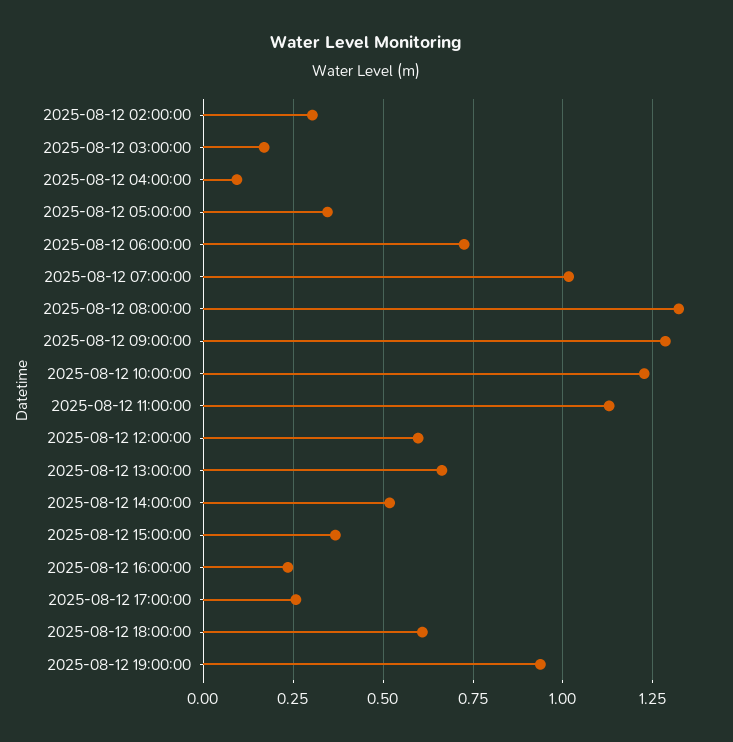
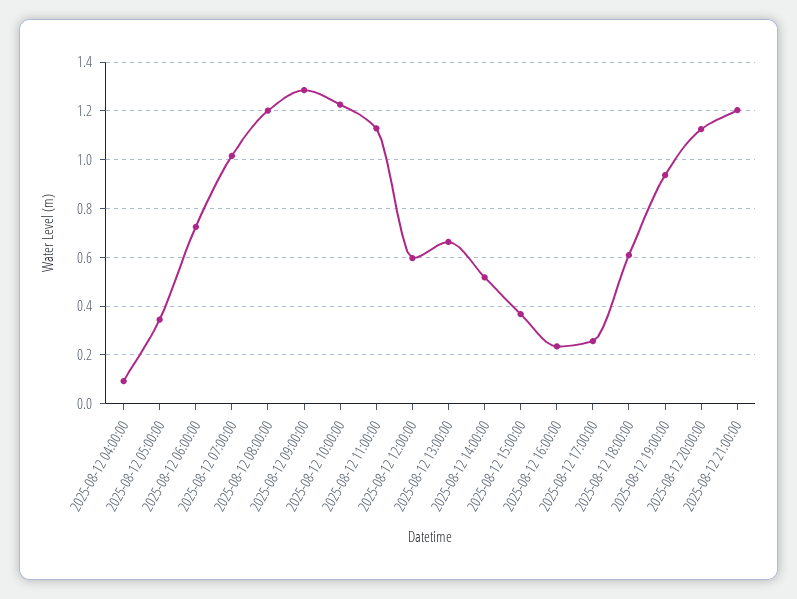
2025-08-12 02:00:00: 0.3 -> none
2025-08-12 03:00:00: 0.175 -> none
2025-08-12 08:00:00: 1.325 -> 1.2
2025-08-12 20:00:00: none -> 1.125
2025-08-12 21:00:00: none -> 1.2

